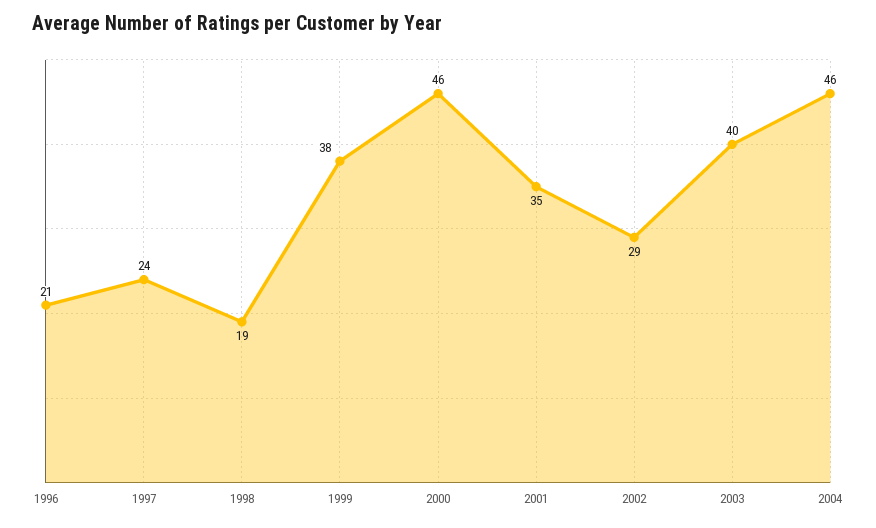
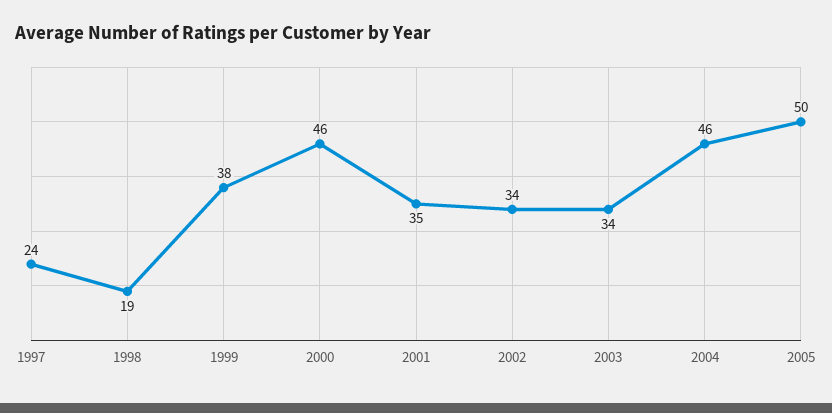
1996: 21 -> none
2002: 29 -> 34
2003: 40 -> 34
2005: none -> 50

